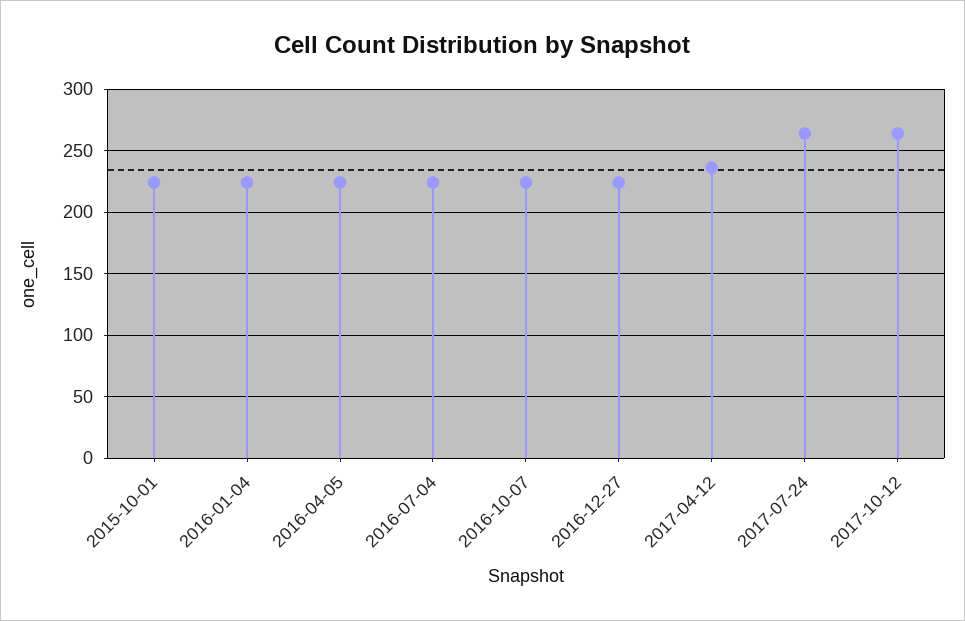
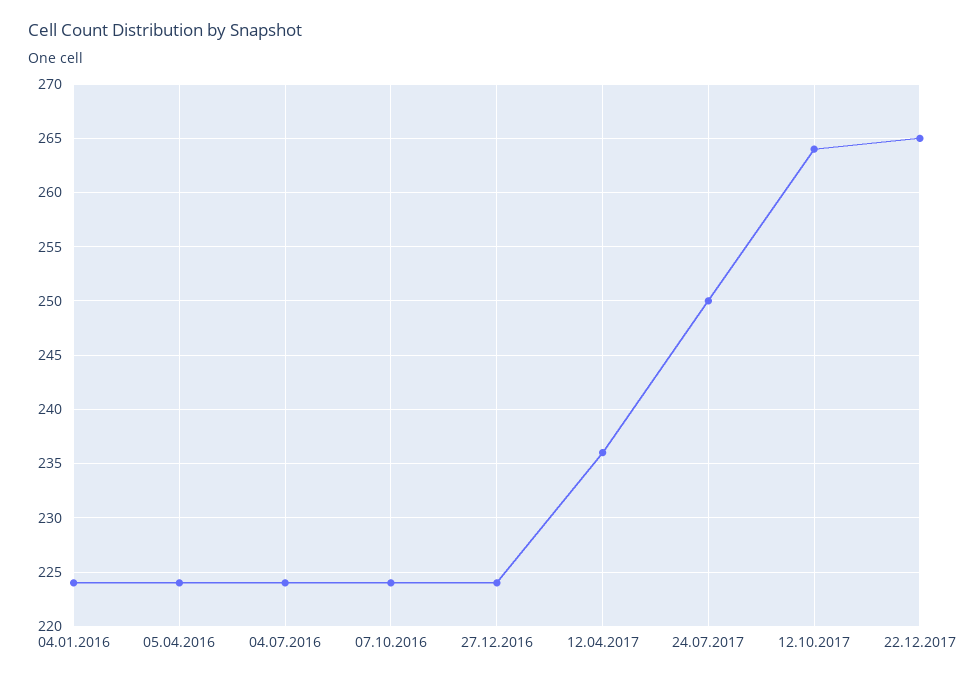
2015-10-01: 225 -> none
2017-07-24: 265 -> 250
22.12.2017: none -> 265

